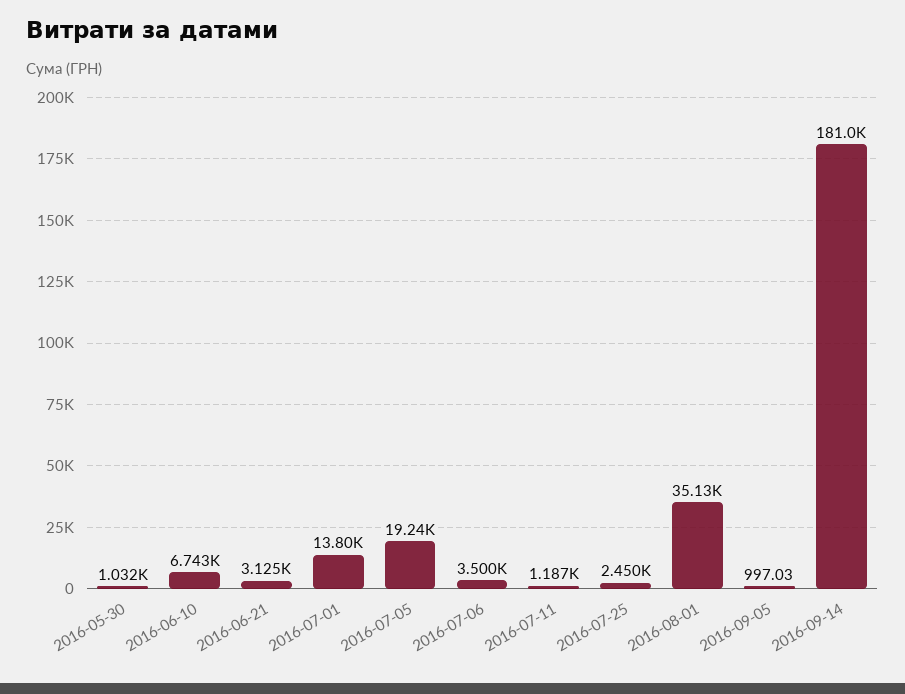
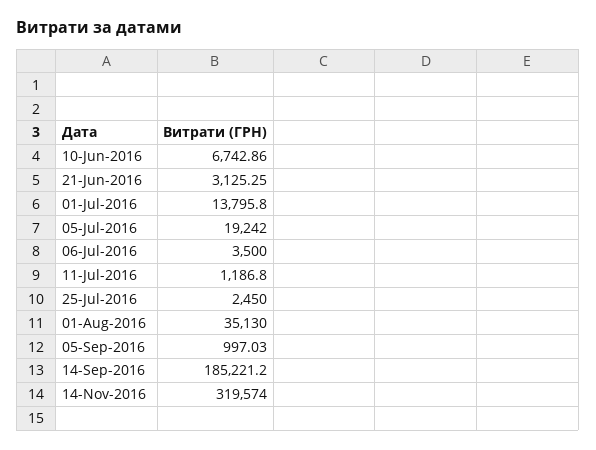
2016-05-30: 1032 -> none
2016-09-14: 181000 -> 185221.2
14-Nov-2016: none -> 319574

